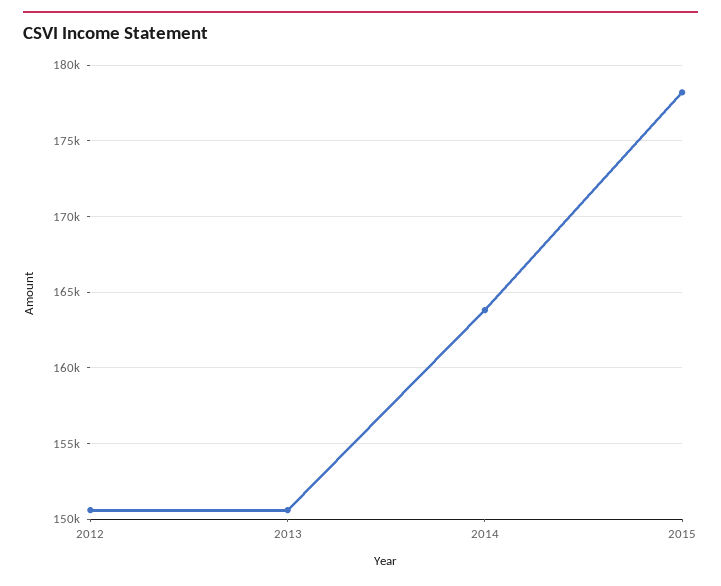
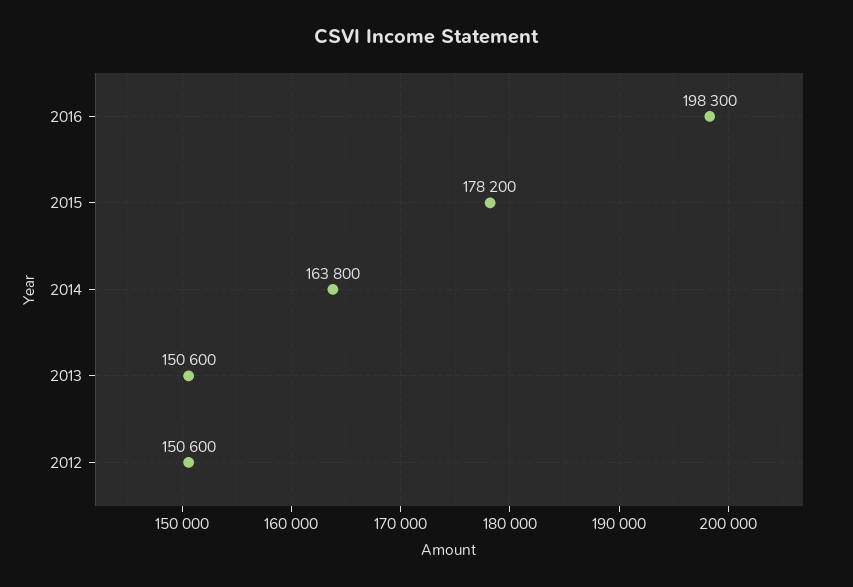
2016: none -> 198300

